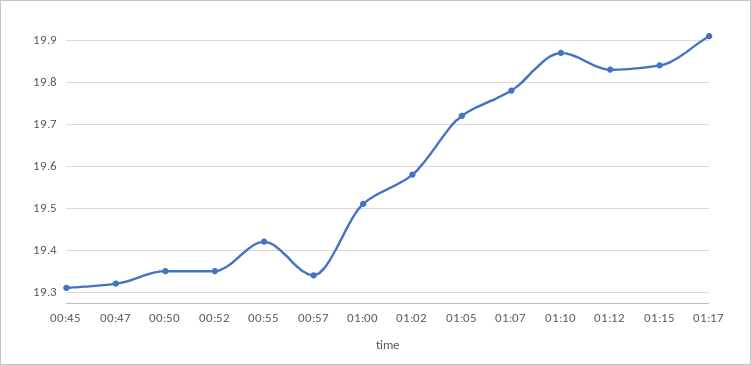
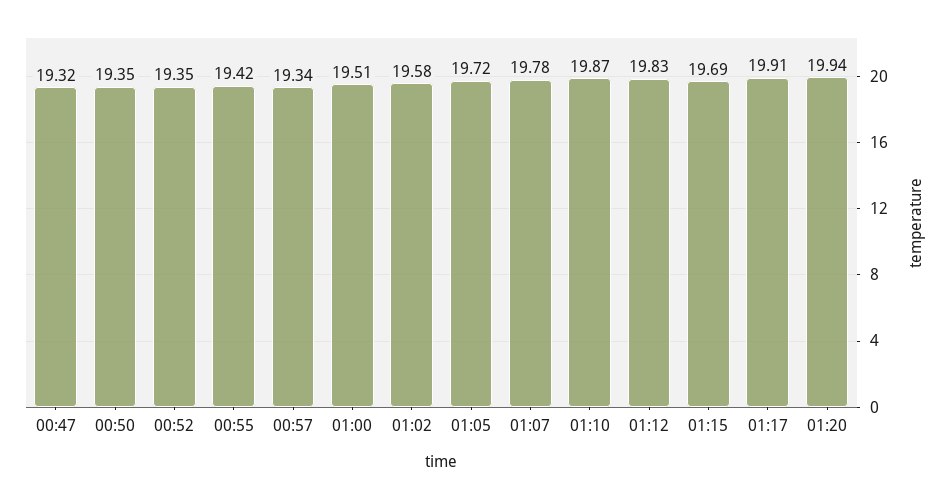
00:45: 19.3 -> none
01:15: 19.85 -> 19.69
01:20: none -> 19.94

